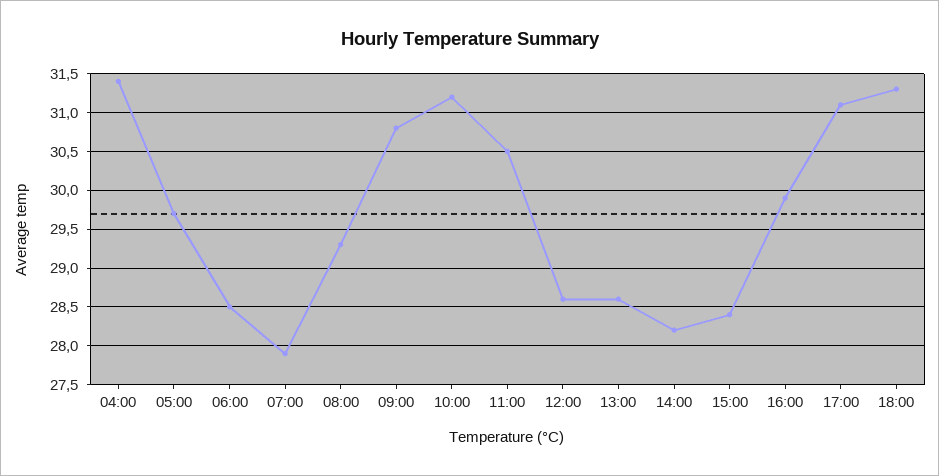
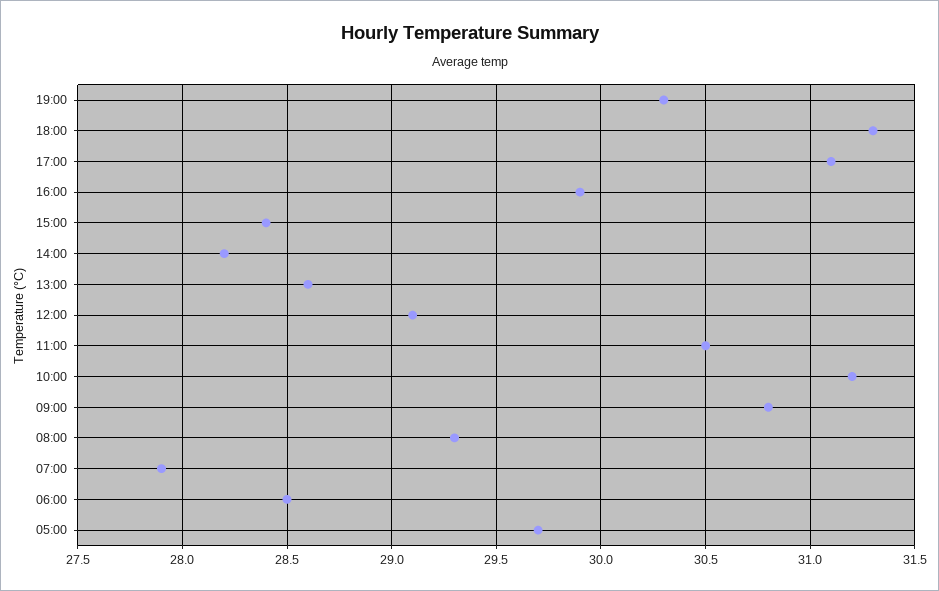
04:00: 31.4 -> none
12:00: 28.6 -> 29.1
19:00: none -> 30.3

